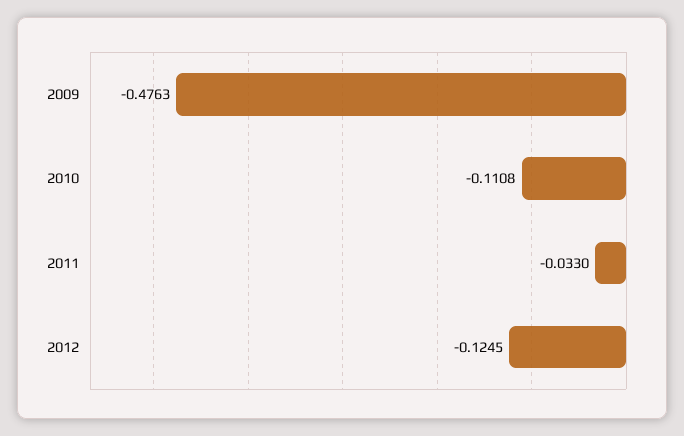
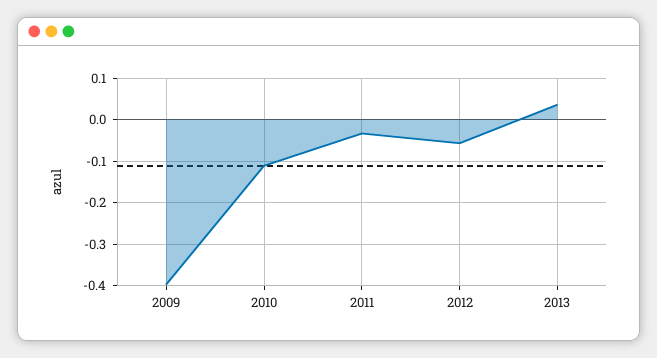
2009: -0.4763 -> -0.4
2012: -0.1245 -> -0.06
2013: none -> 0.04

